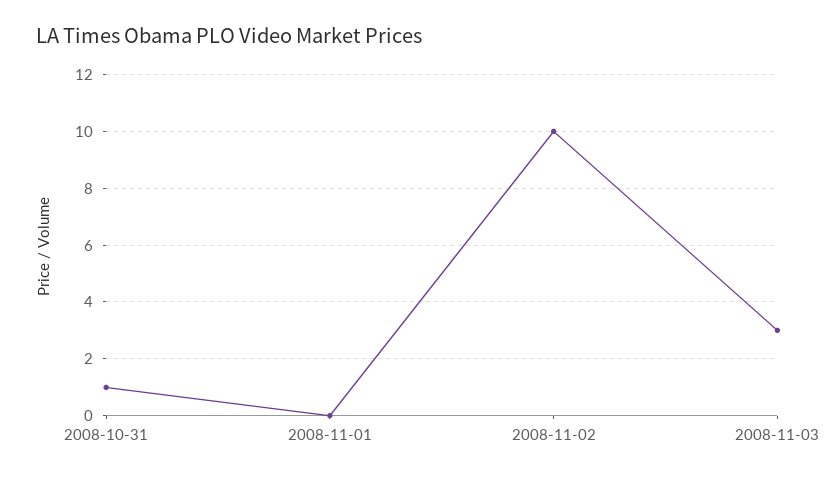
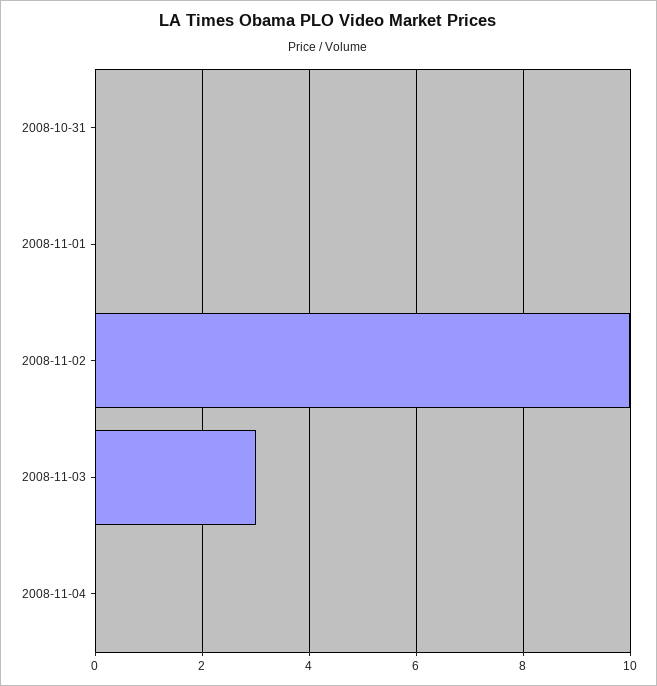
2008-10-31: 1 -> 0
2008-11-04: none -> 0

